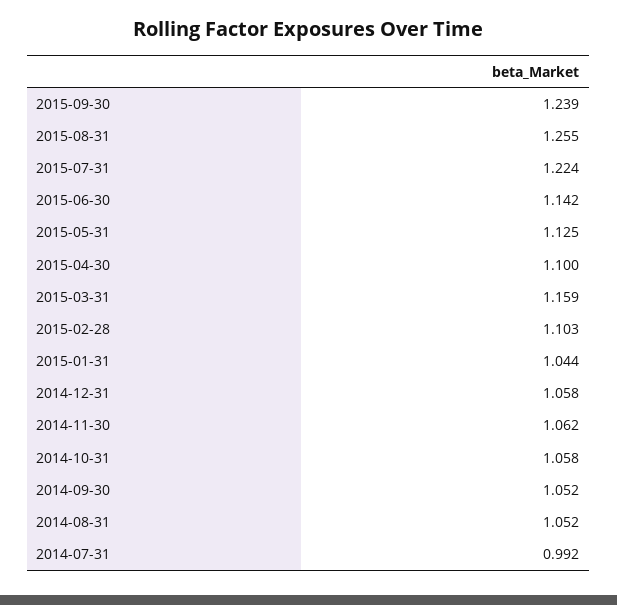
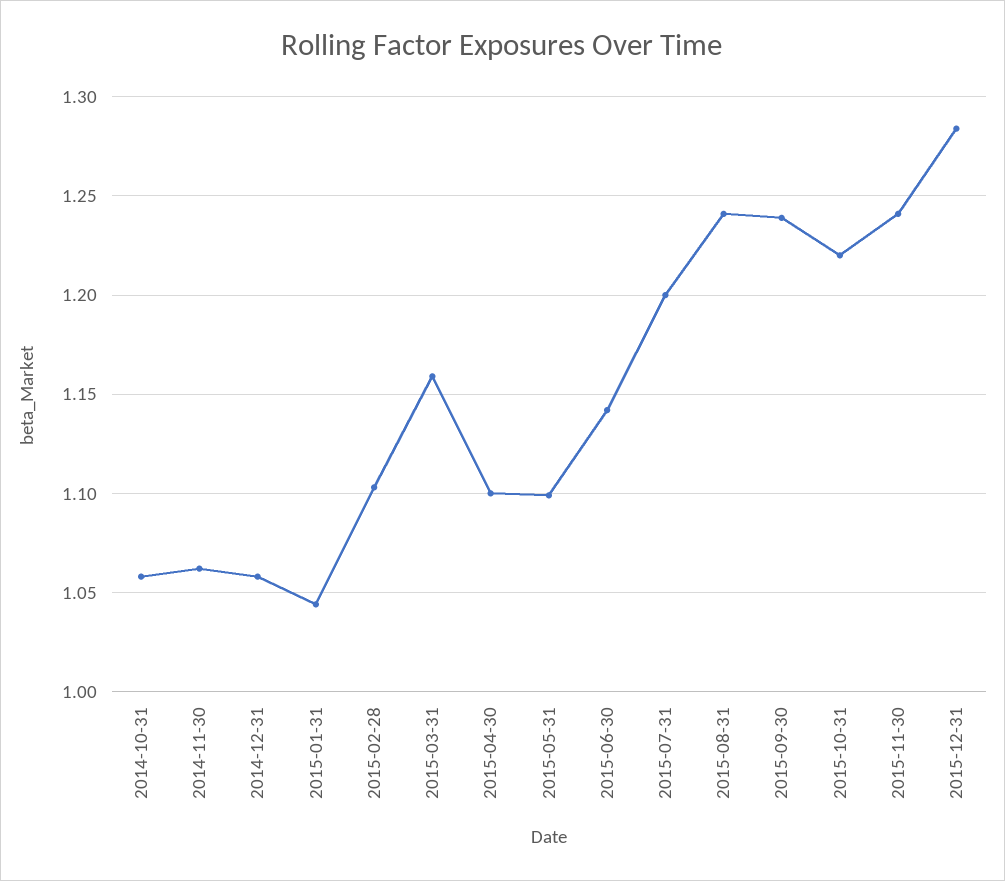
2015-08-31: 1.255 -> 1.24
2015-07-31: 1.224 -> 1.2
2015-05-31: 1.125 -> 1.1
2014-09-30: 1.052 -> none
2014-08-31: 1.052 -> none
2014-07-31: 0.992 -> none
2015-10-31: none -> 1.22
2015-11-30: none -> 1.24
2015-12-31: none -> 1.285

